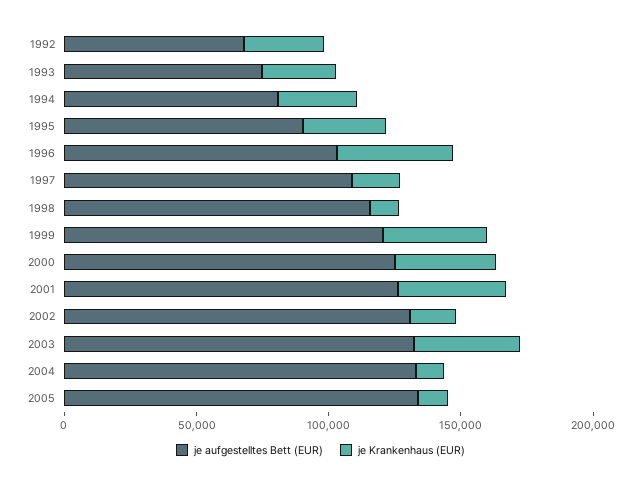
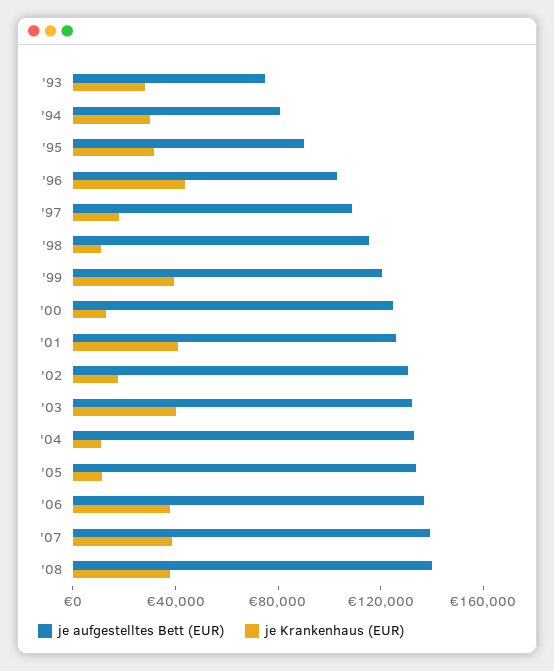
je aufgestelltes Bett (EUR), 1992: 70000 -> none
je Krankenhaus (EUR), 1992: 30000 -> none
je Krankenhaus (EUR), 2000: 40000 -> 10000
je aufgestelltes Bett (EUR), '06: none -> 140000
je Krankenhaus (EUR), '06: none -> 40000
je aufgestelltes Bett (EUR), '07: none -> 140000
je Krankenhaus (EUR), '07: none -> 40000
je aufgestelltes Bett (EUR), '08: none -> 140000
je Krankenhaus (EUR), '08: none -> 40000

